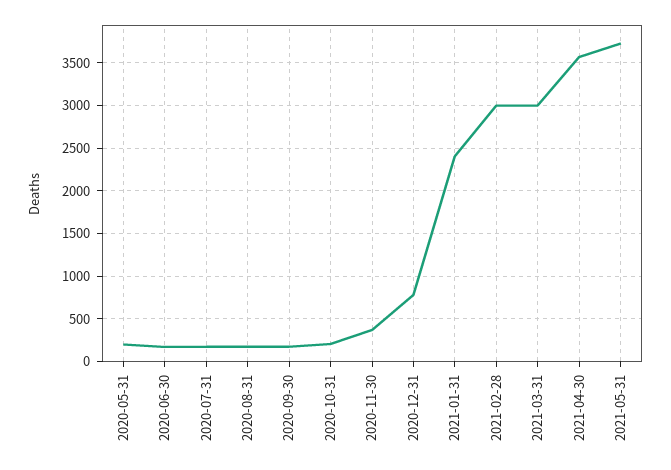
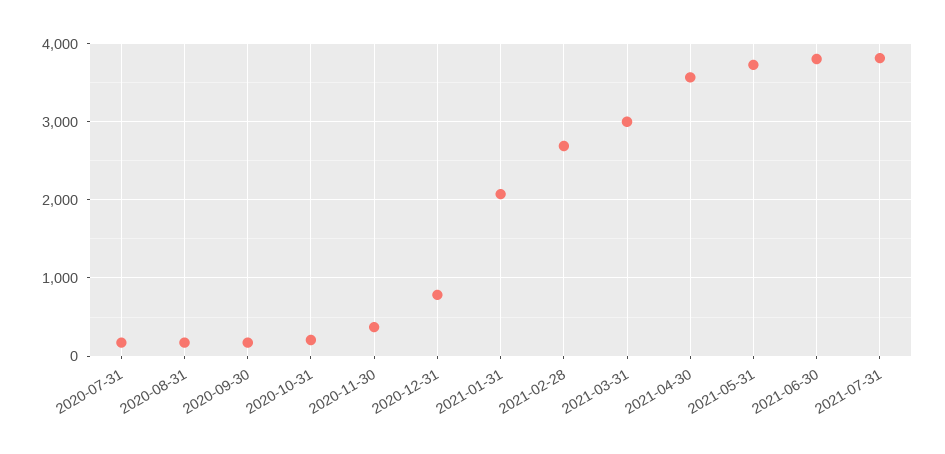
2020-05-31: 200 -> none
2020-06-30: 200 -> none
2021-01-31: 2400 -> 2100
2021-02-28: 3000 -> 2700
2021-06-30: none -> 3800
2021-07-31: none -> 3800

